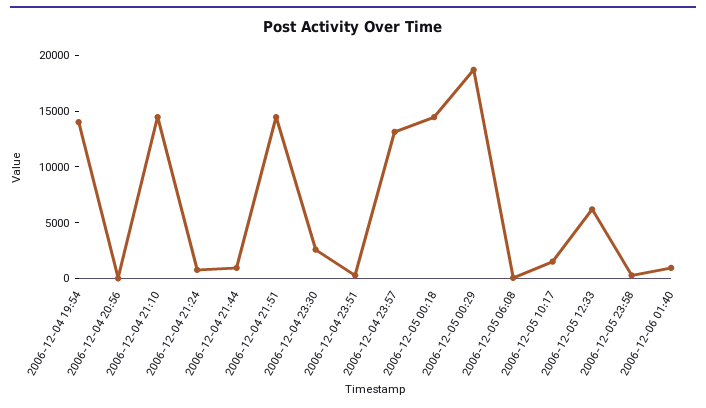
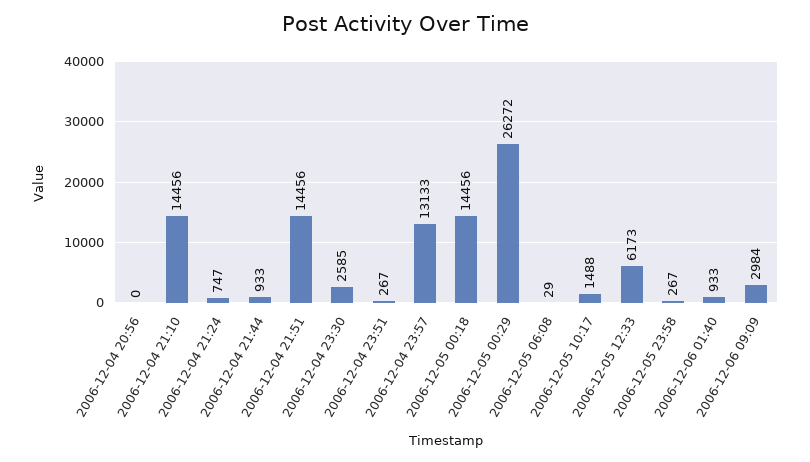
2006-12-04 19:54: 14000 -> none
2006-12-05 00:29: 19000 -> 26272
2006-12-06 09:09: none -> 2984

